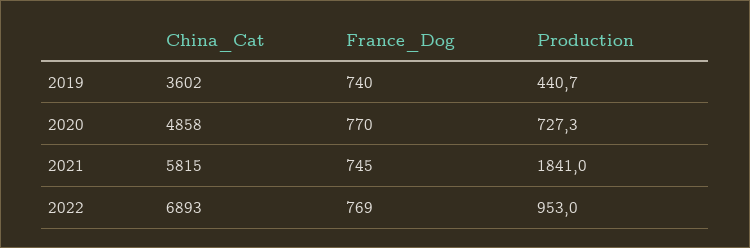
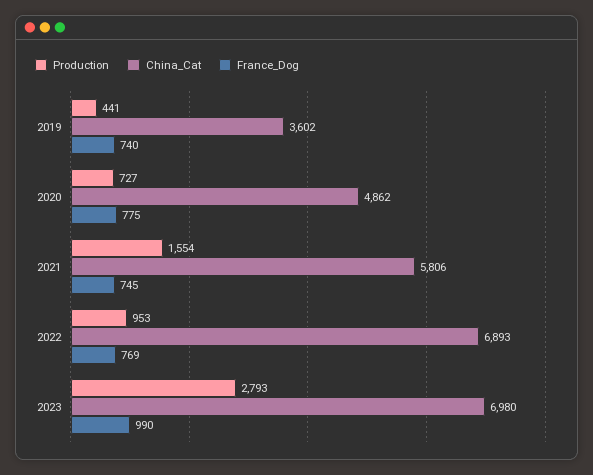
China_Cat, 2020: 4858 -> 4862
France_Dog, 2020: 770 -> 775
China_Cat, 2021: 5815 -> 5806
Production, 2021: 1841 -> 1554
Production, 2023: none -> 2793
China_Cat, 2023: none -> 6980
France_Dog, 2023: none -> 990

